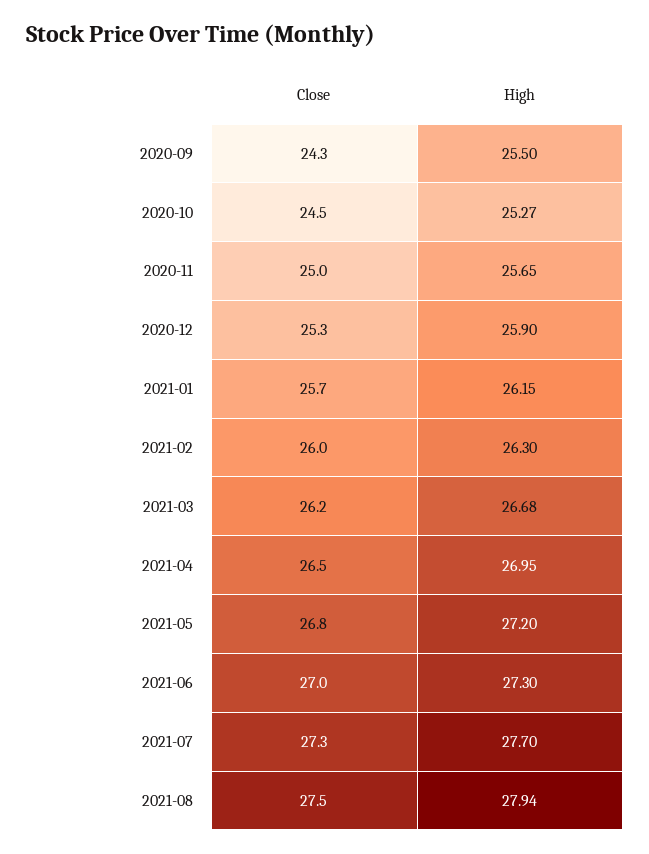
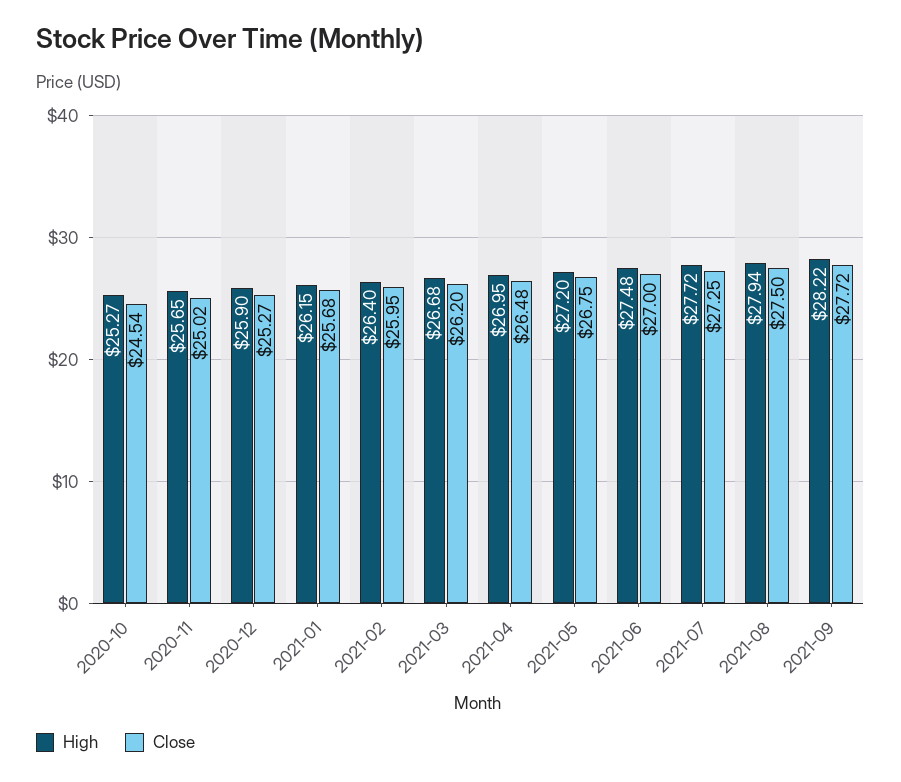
Close, 2020-09: 24.3 -> none
High, 2020-09: 25.5 -> none
High, 2021-02: 26.3 -> 26.4
High, 2021-06: 27.3 -> 27.48
High, 2021-07: 27.7 -> 27.72
High, 2021-09: none -> 28.22
Close, 2021-09: none -> 27.72

